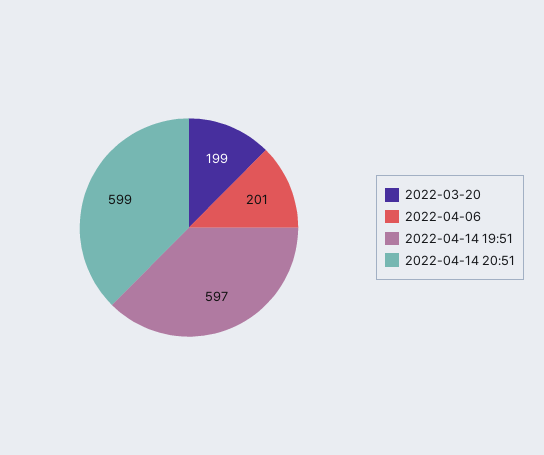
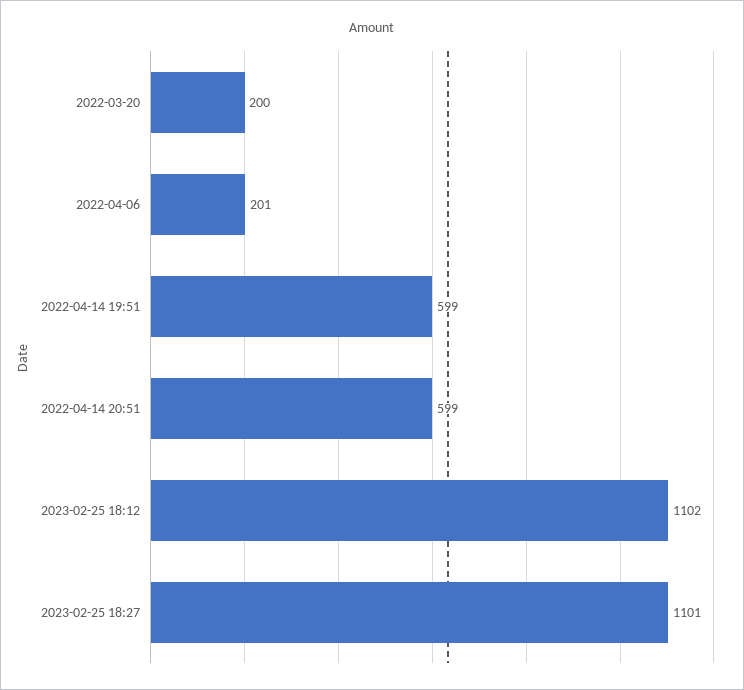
2022-03-20: 199 -> 200
2022-04-14 19:51: 597 -> 599
2023-02-25 18:12: none -> 1102
2023-02-25 18:27: none -> 1101

